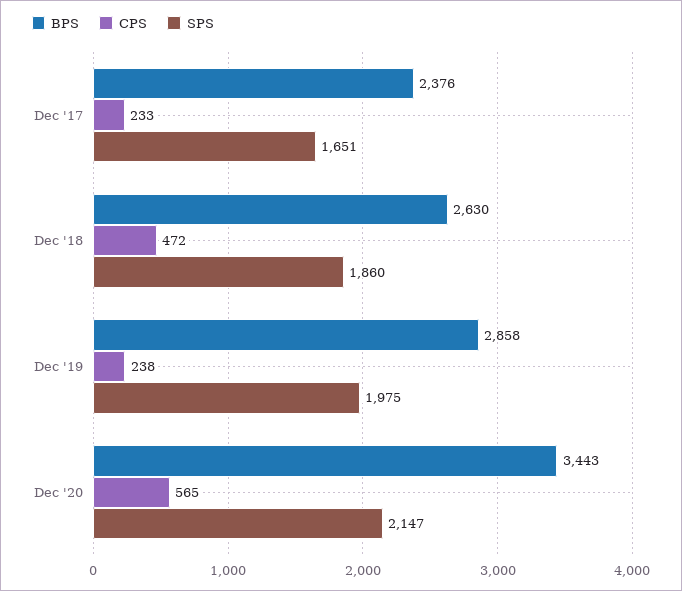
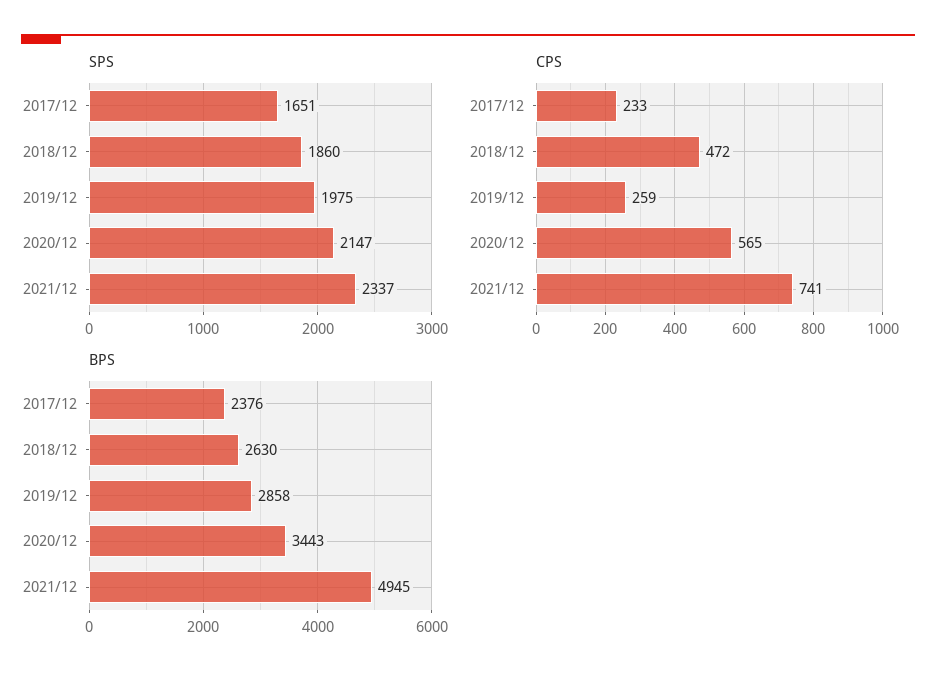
CPS, Dec '19: 238 -> 259
SPS, 2021/12: none -> 2337
CPS, 2021/12: none -> 741
BPS, 2021/12: none -> 4945

